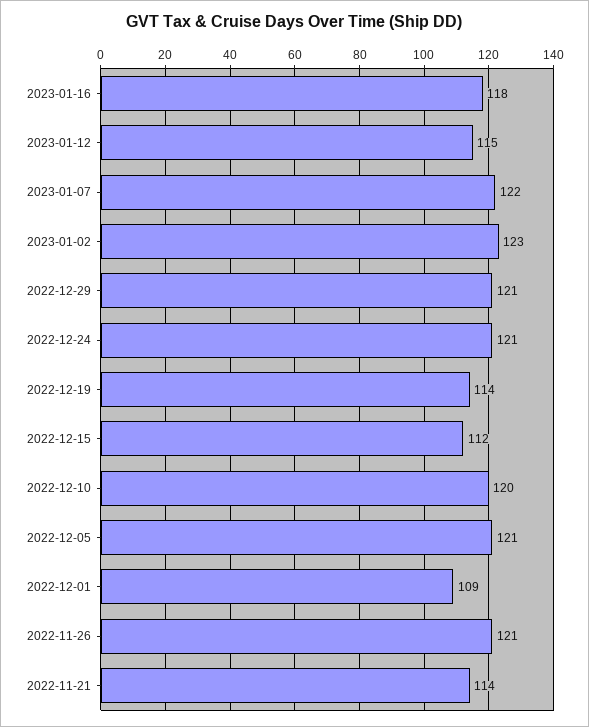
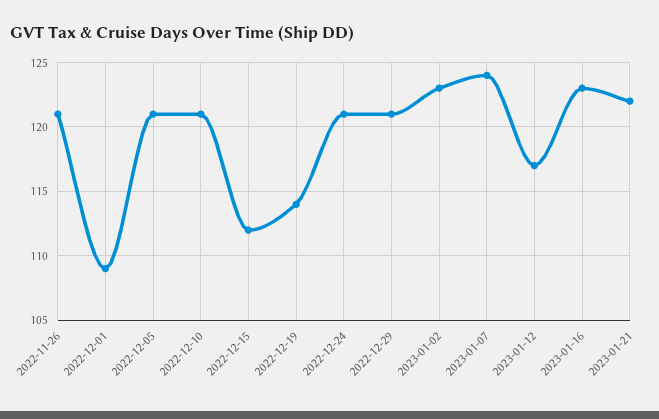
2023-01-16: 118 -> 123
2023-01-12: 115 -> 117
2023-01-07: 122 -> 124
2022-12-10: 120 -> 121
2022-11-21: 114 -> none
2023-01-21: none -> 122

